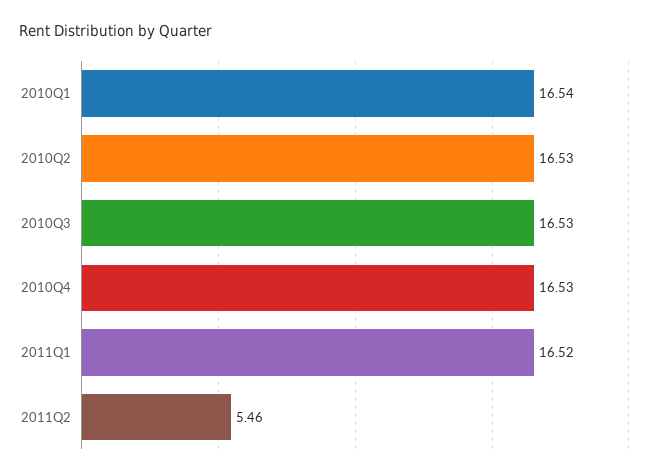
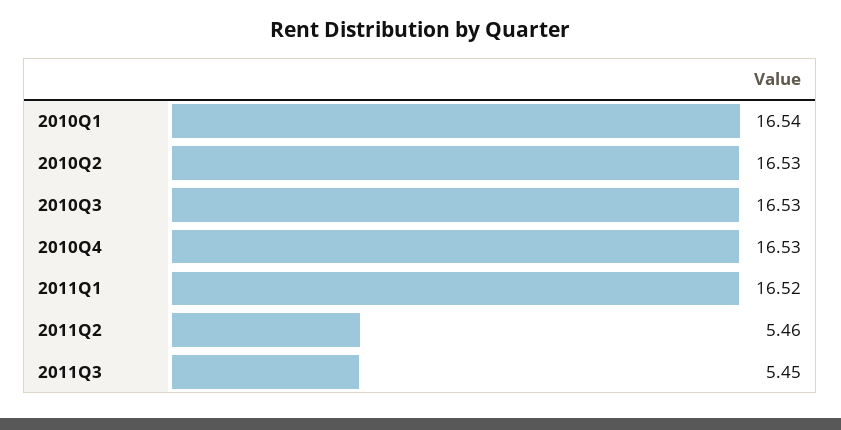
2011Q3: none -> 5.45

